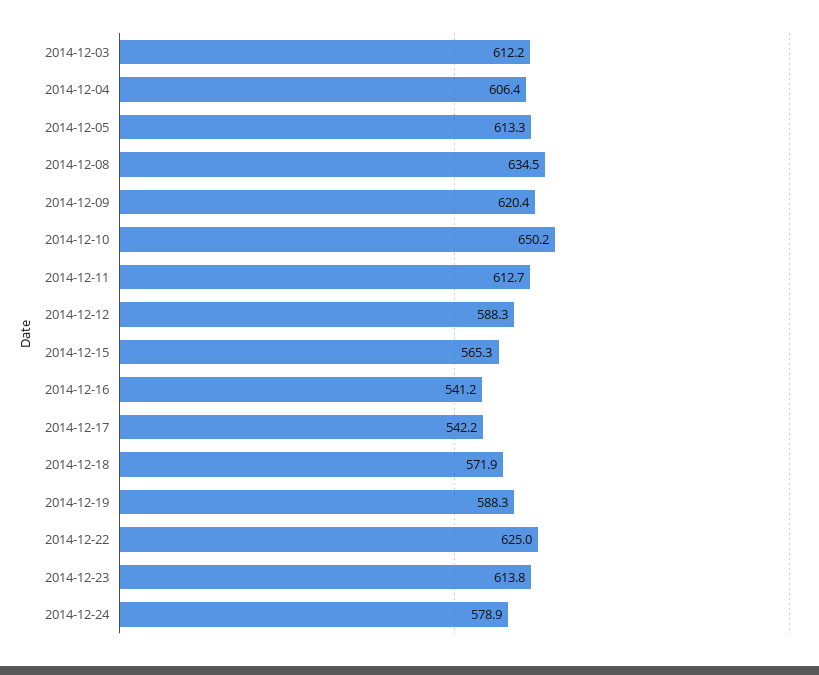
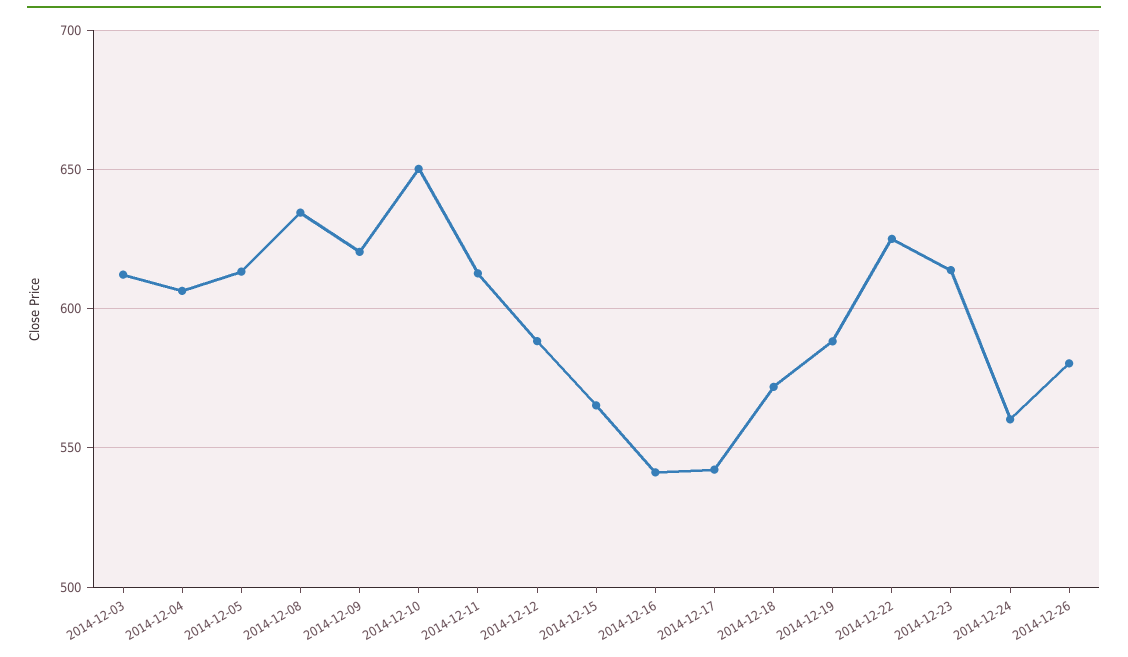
2014-12-24: 578.9 -> 560
2014-12-26: none -> 580

